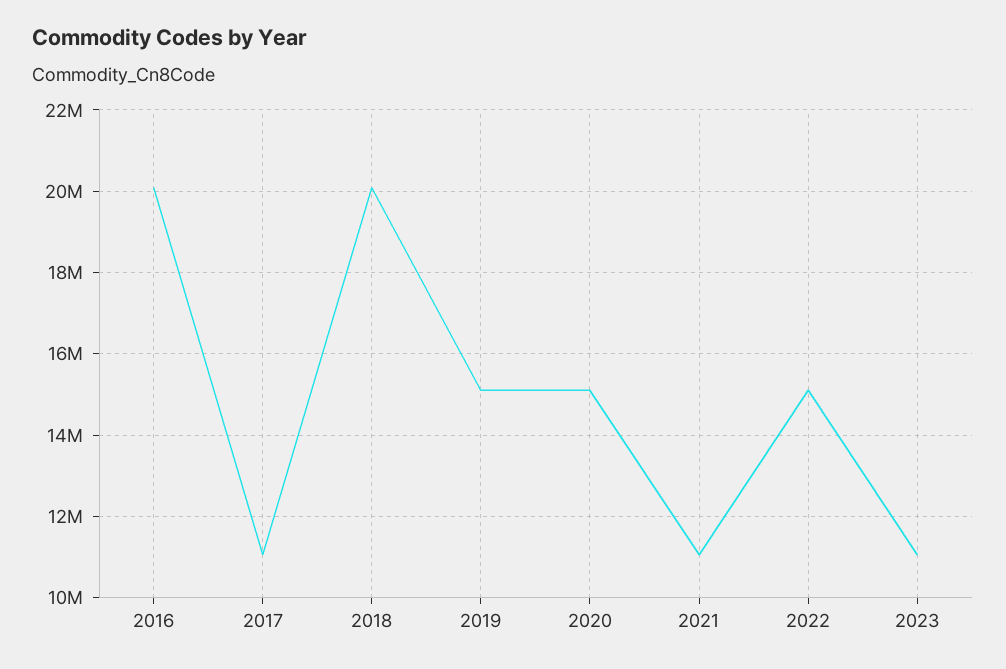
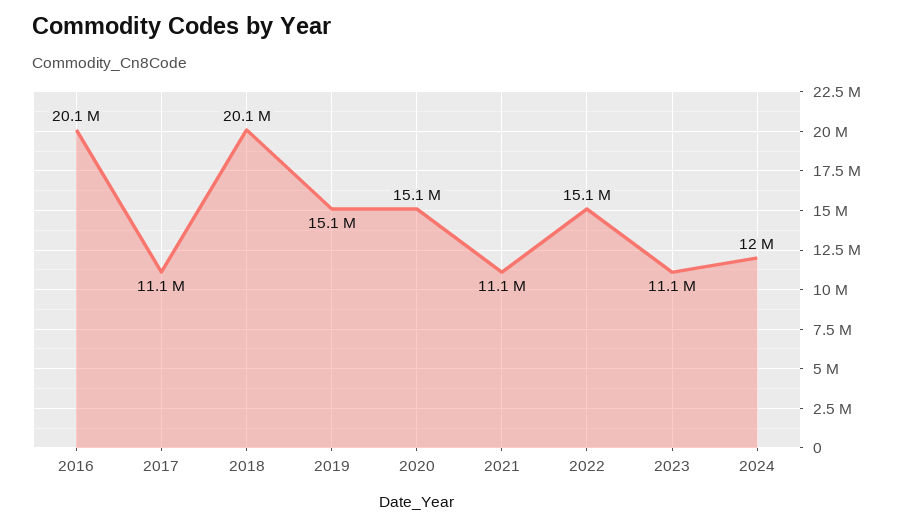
2024: none -> 12000000

